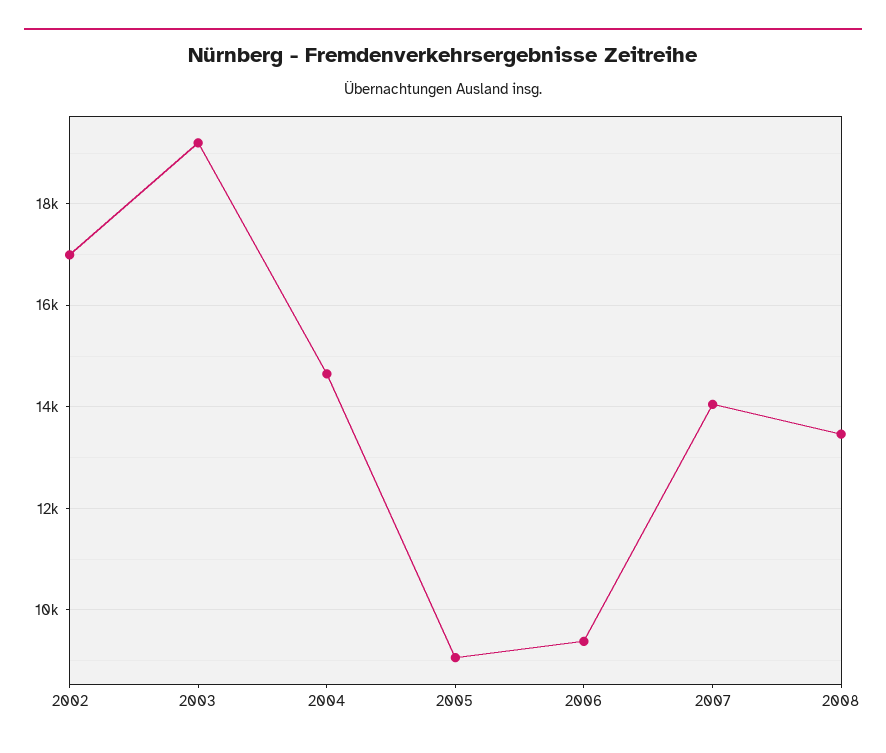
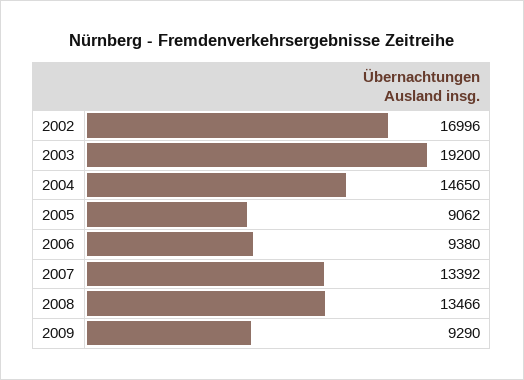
2007: 14000 -> 13392
2009: none -> 9290

